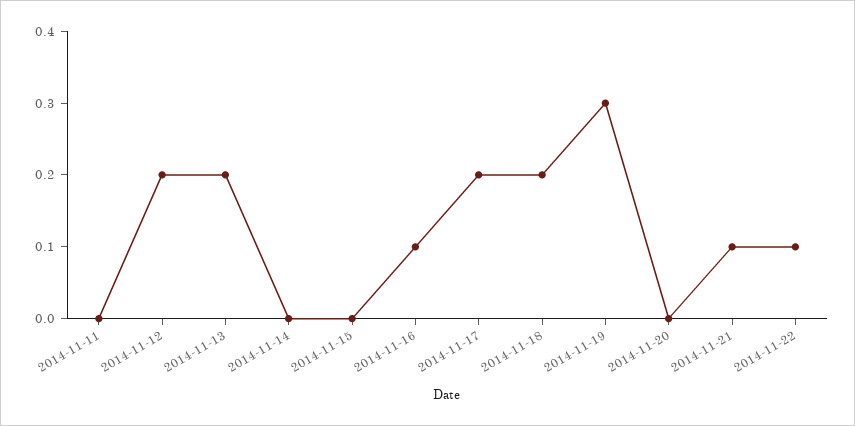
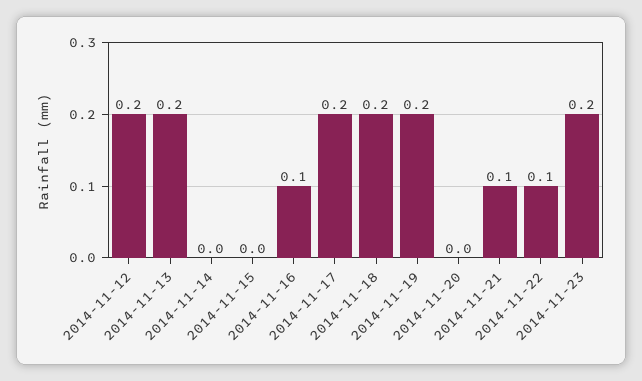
2014-11-11: 0 -> none
2014-11-19: 0.3 -> 0.2
2014-11-23: none -> 0.2

